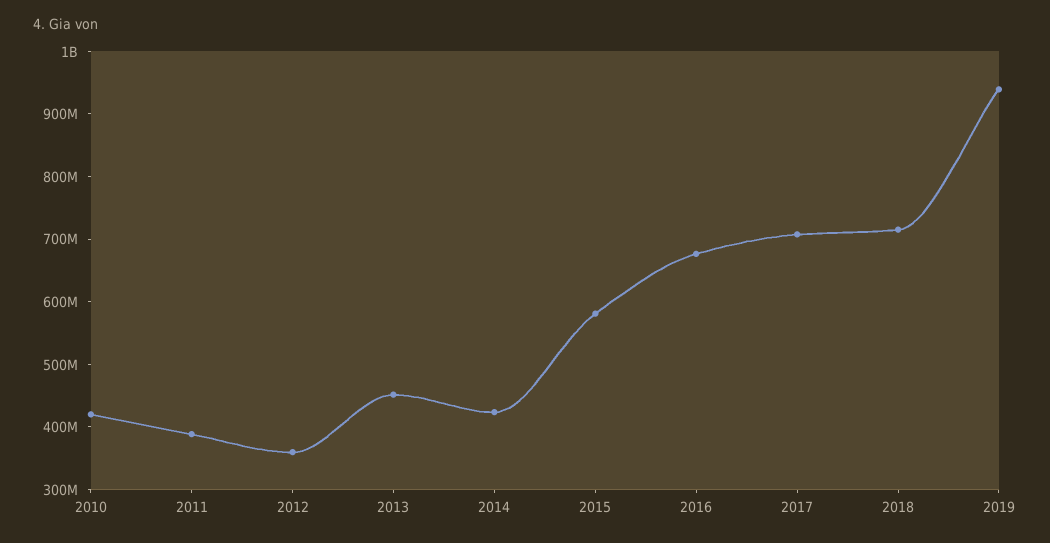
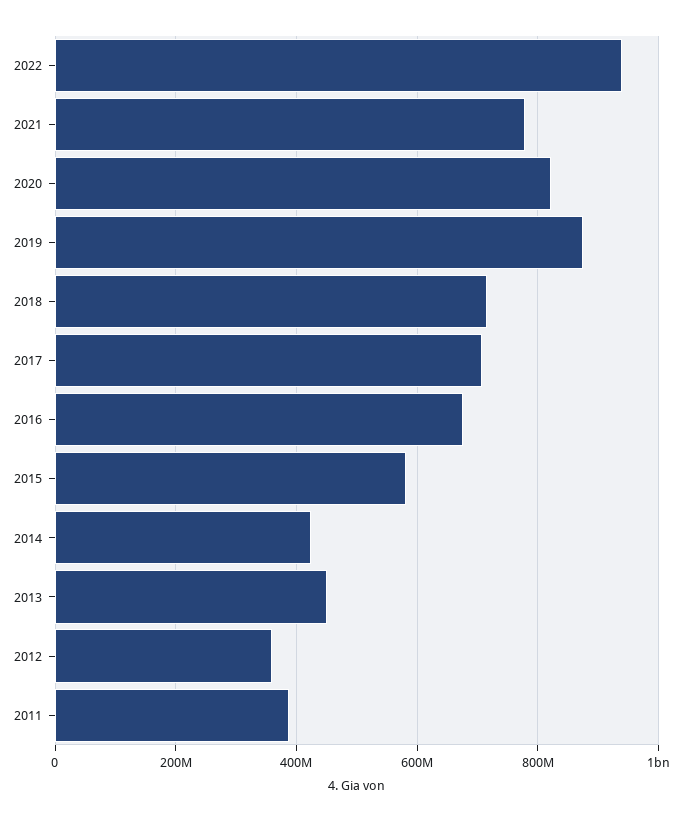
2010: 420000000 -> none
2019: 940000000 -> 880000000
2022: none -> 940000000
2021: none -> 780000000
2020: none -> 820000000

